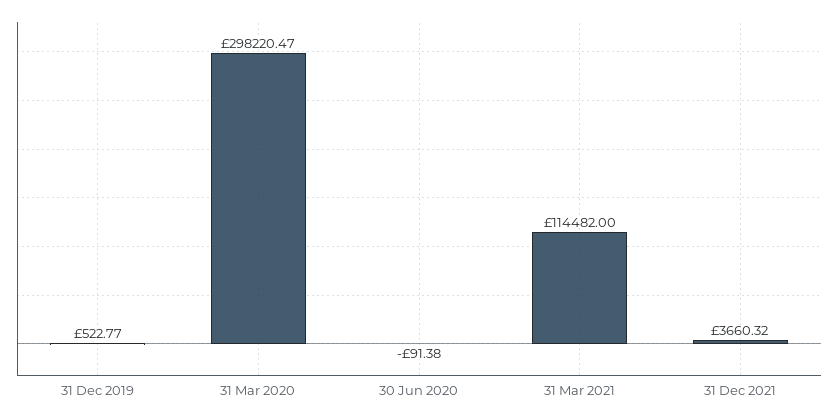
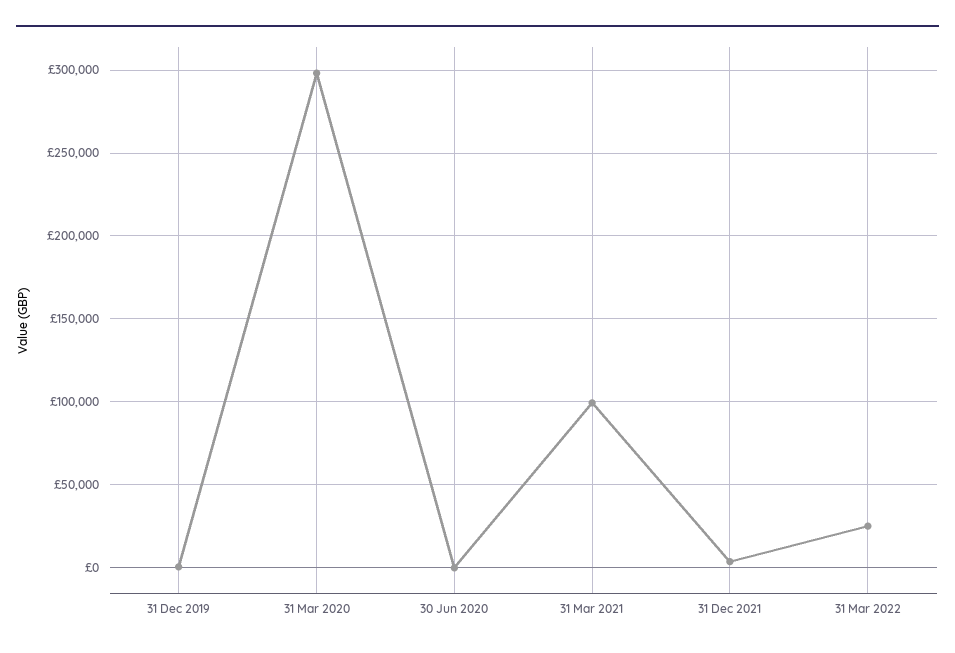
31 Mar 2021: 114482 -> 100000
31 Mar 2022: none -> 25000

